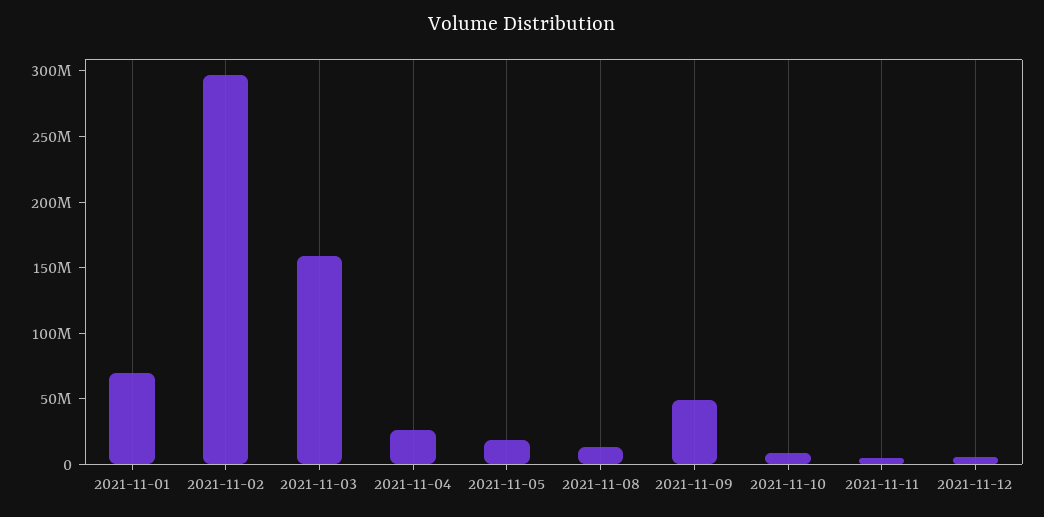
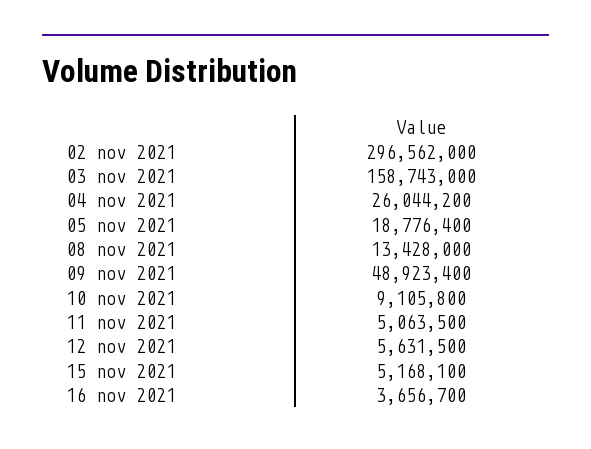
2021-11-01: 70000000 -> none
15 nov 2021: none -> 5168100
16 nov 2021: none -> 3656700

